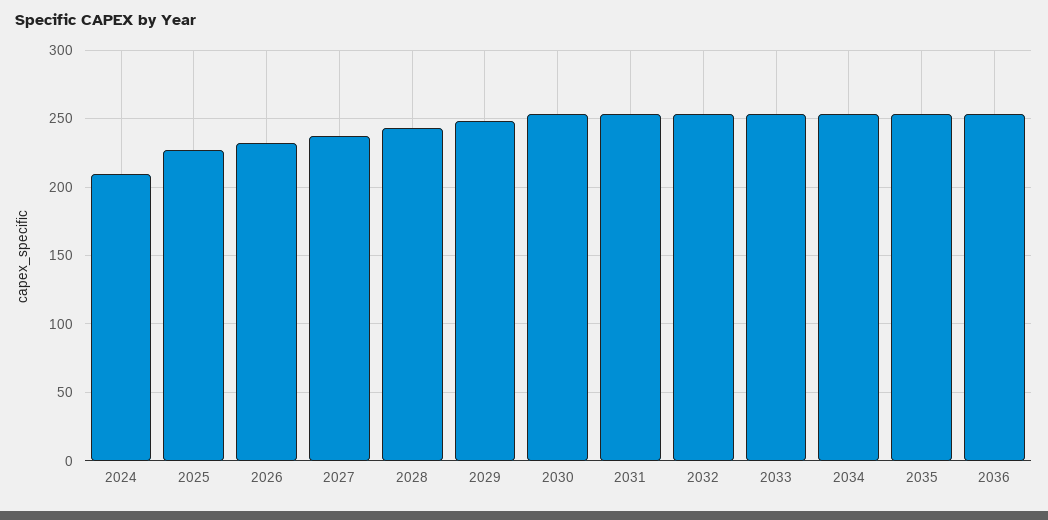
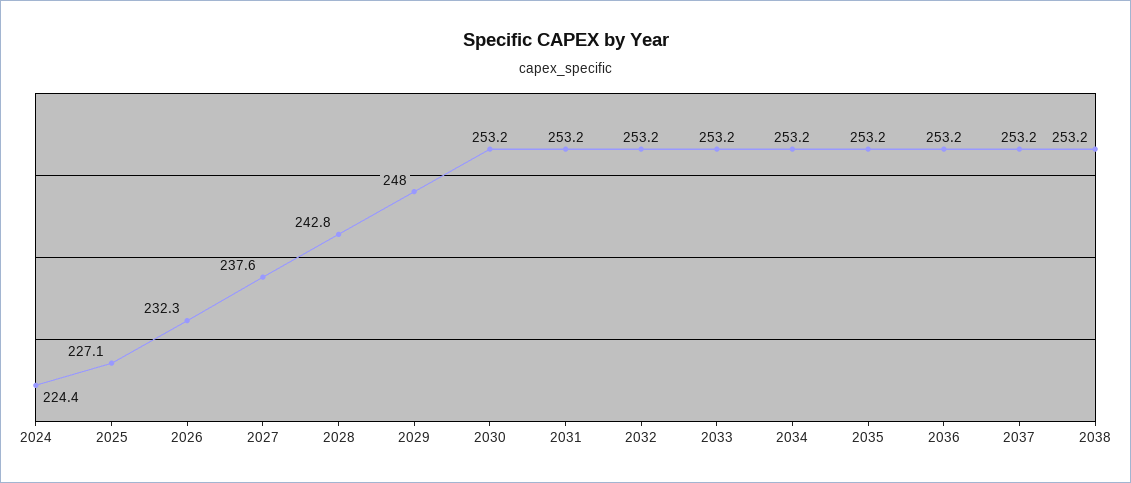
2024: 210 -> 224.4
2037: none -> 253.2
2038: none -> 253.2

